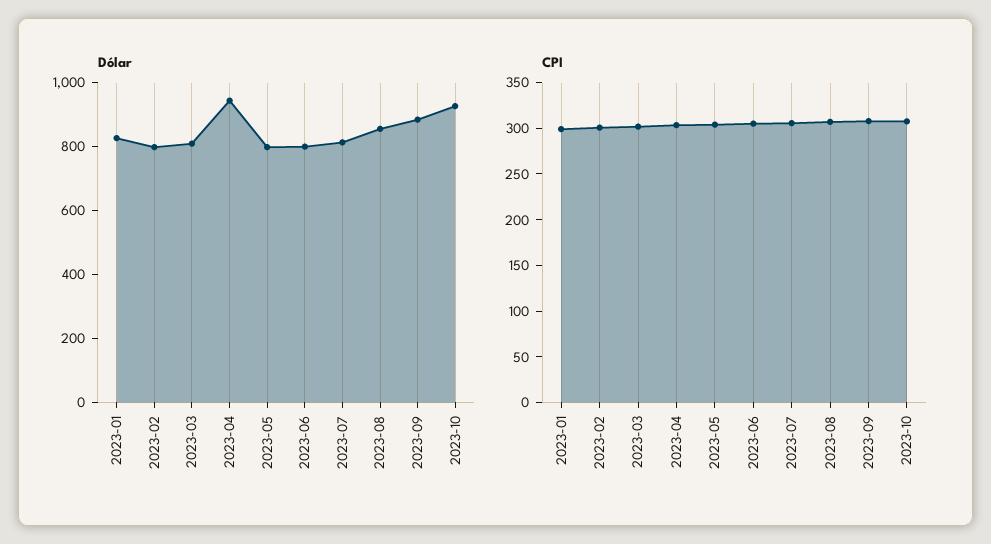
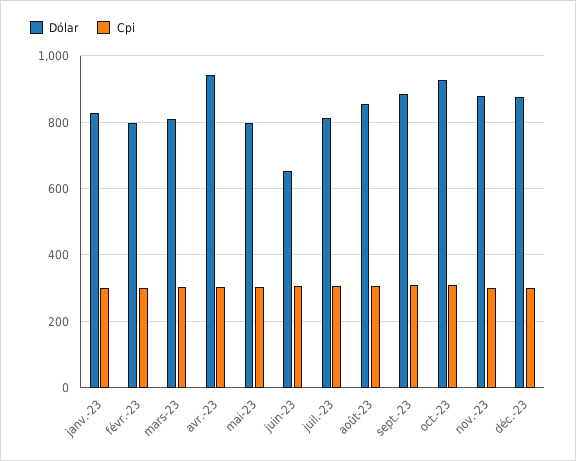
Dólar, 2023-06: 800 -> 660
Dólar, nov.-23: none -> 880
CPI, nov.-23: none -> 300
Dólar, déc.-23: none -> 880
CPI, déc.-23: none -> 300

